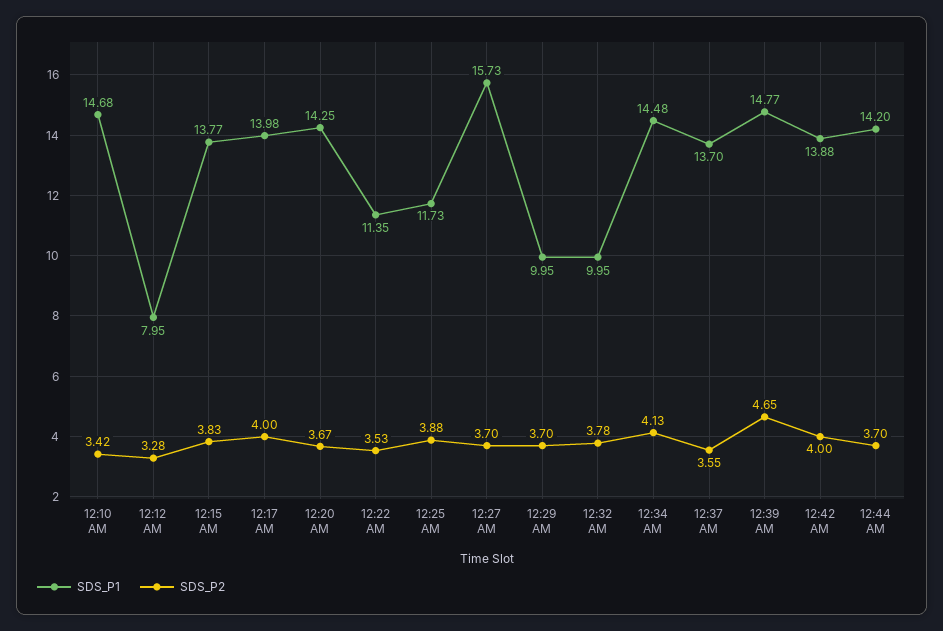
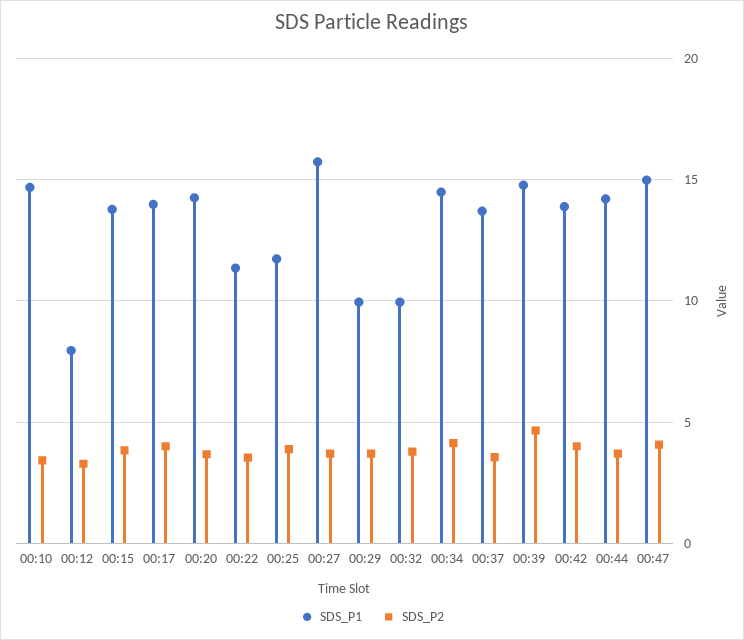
SDS_P1, 00:47: none -> 15
SDS_P2, 00:47: none -> 4

